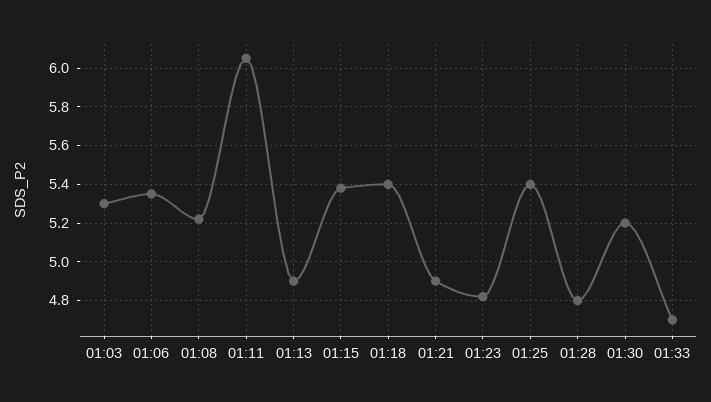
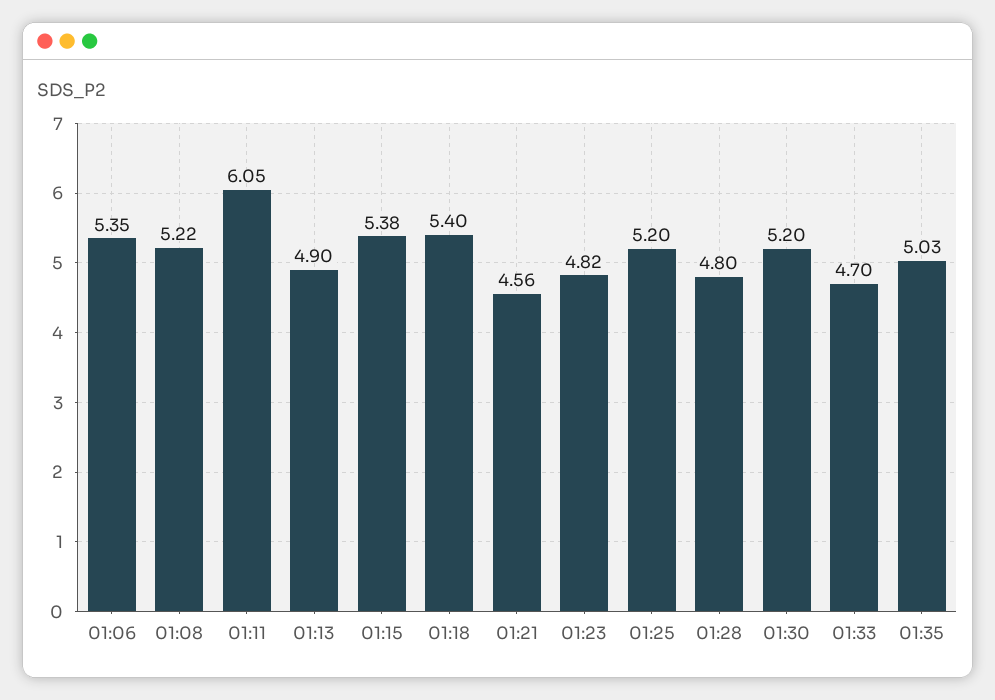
01:03: 5.3 -> none
01:21: 4.9 -> 4.56
01:25: 5.4 -> 5.2
01:35: none -> 5.03

